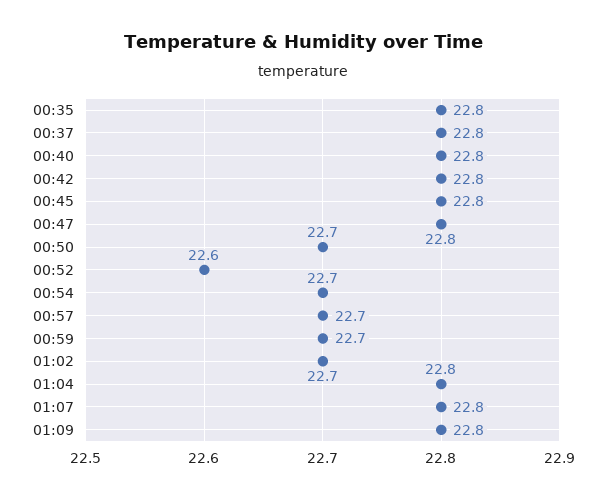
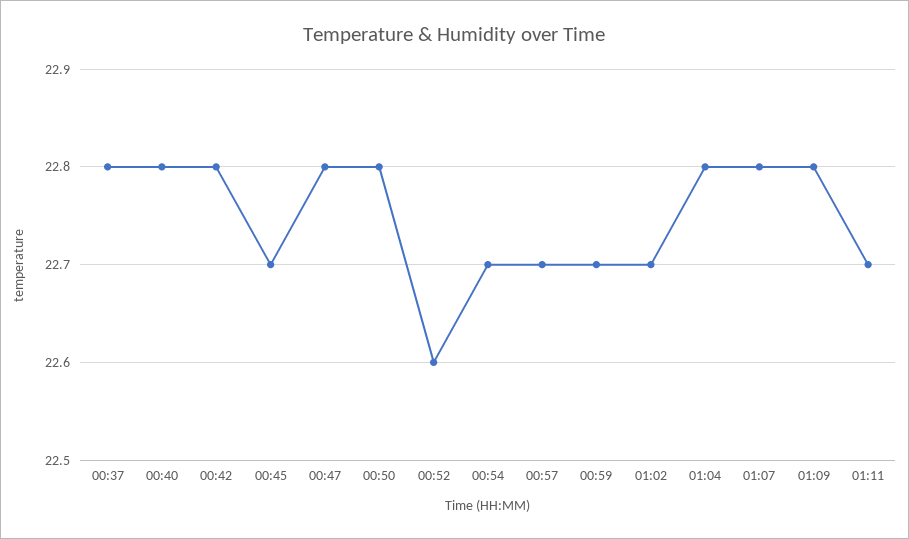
00:35: 22.8 -> none
00:45: 22.8 -> 22.7
00:50: 22.7 -> 22.8
01:11: none -> 22.7

